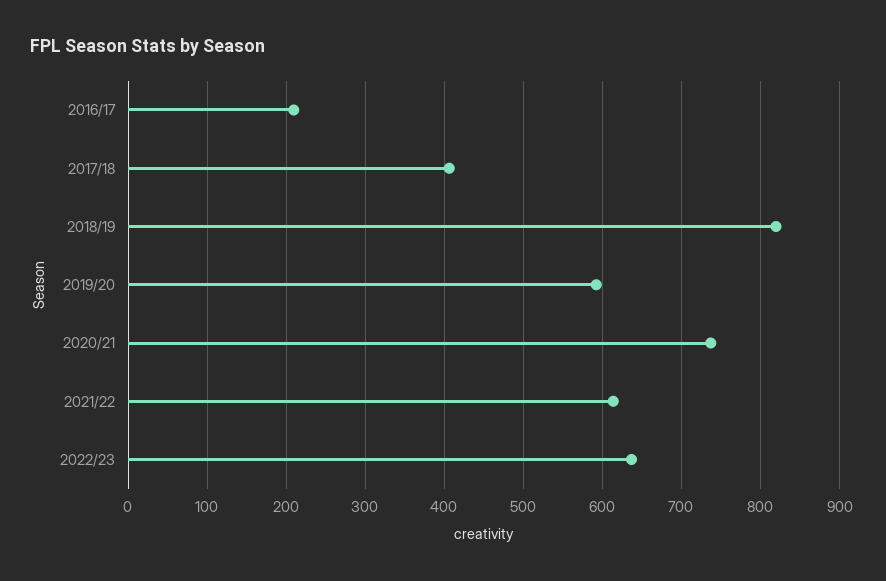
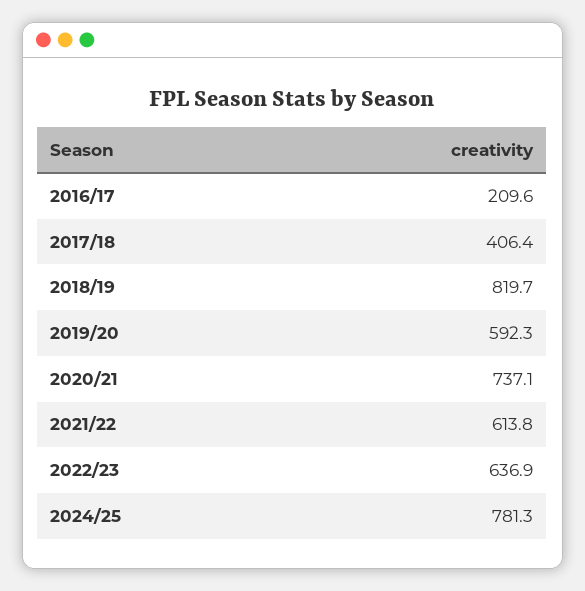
2024/25: none -> 781.3

